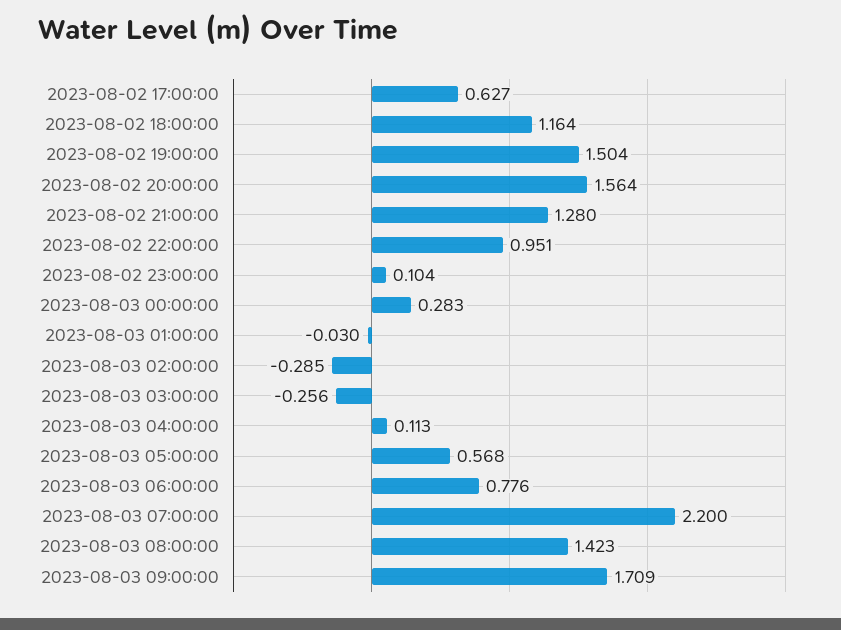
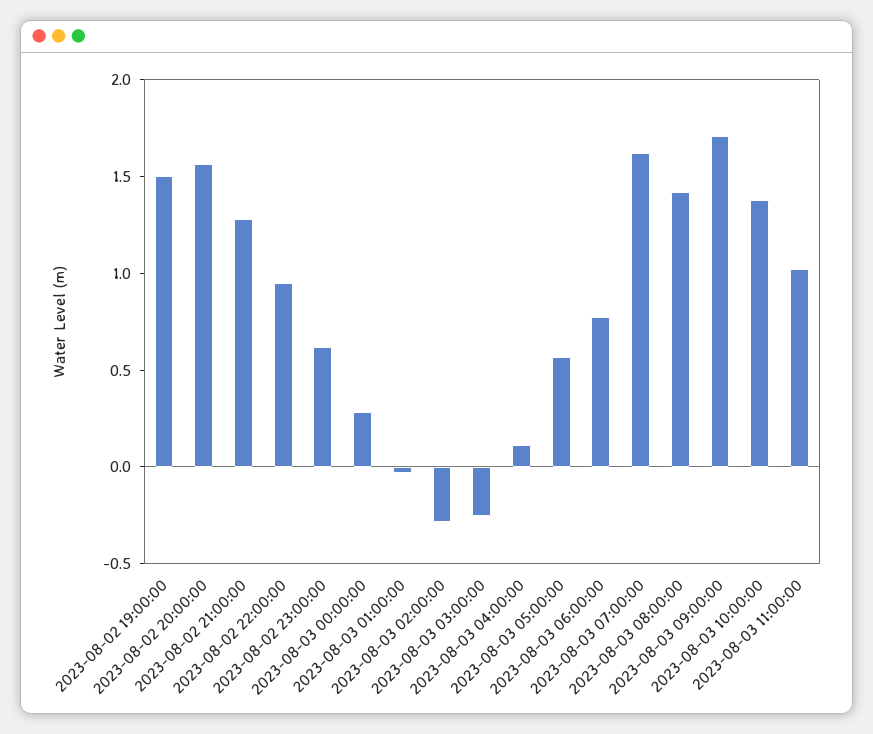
2023-08-02 17:00:00: 0.627 -> none
2023-08-02 18:00:00: 1.164 -> none
2023-08-02 23:00:00: 0.104 -> 0.6
2023-08-03 07:00:00: 2.2 -> 1.6
2023-08-03 10:00:00: none -> 1.4
2023-08-03 11:00:00: none -> 1

